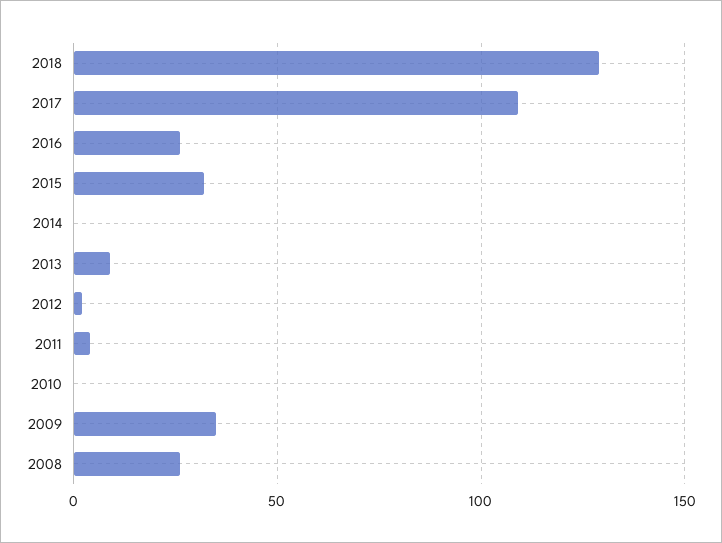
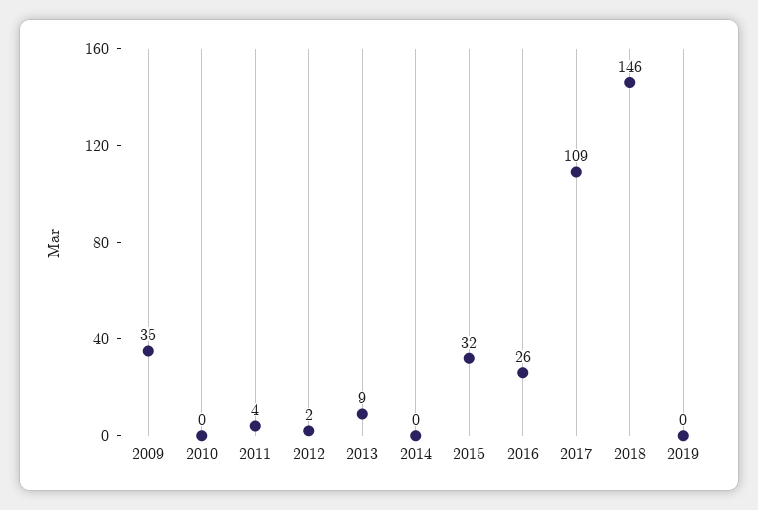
2018: 130 -> 146
2008: 25 -> none
2019: none -> 0

